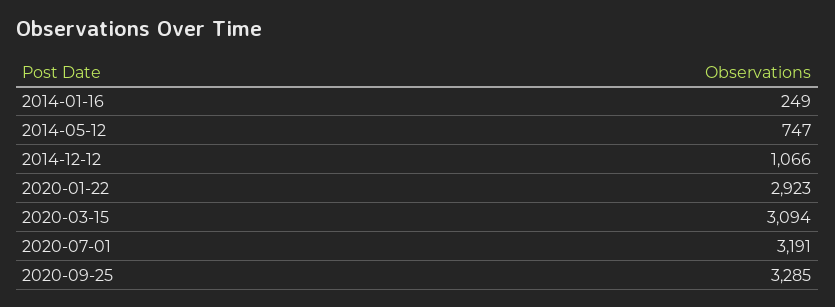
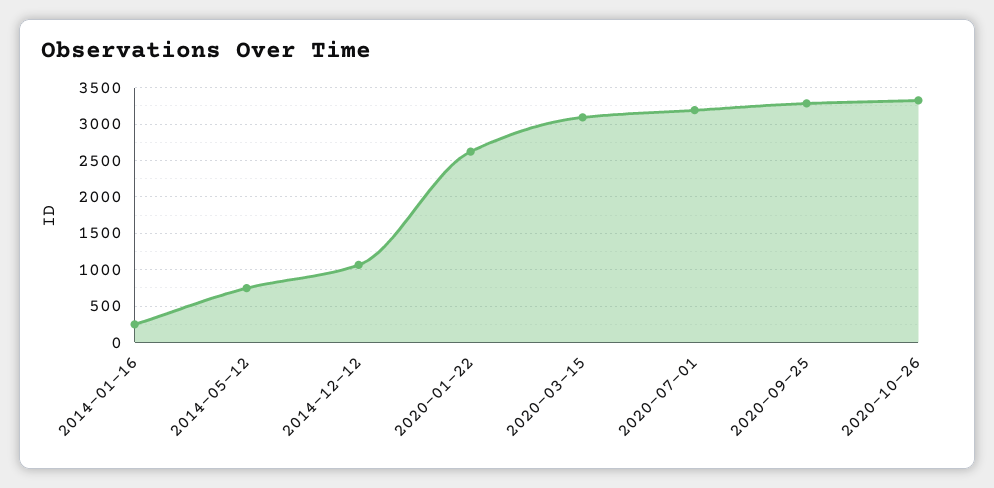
2020-01-22: 2923 -> 2600
2020-10-26: none -> 3300

